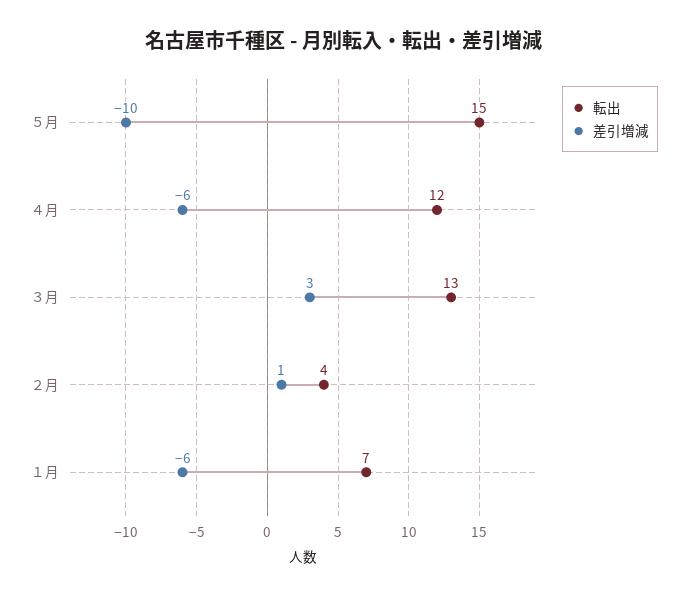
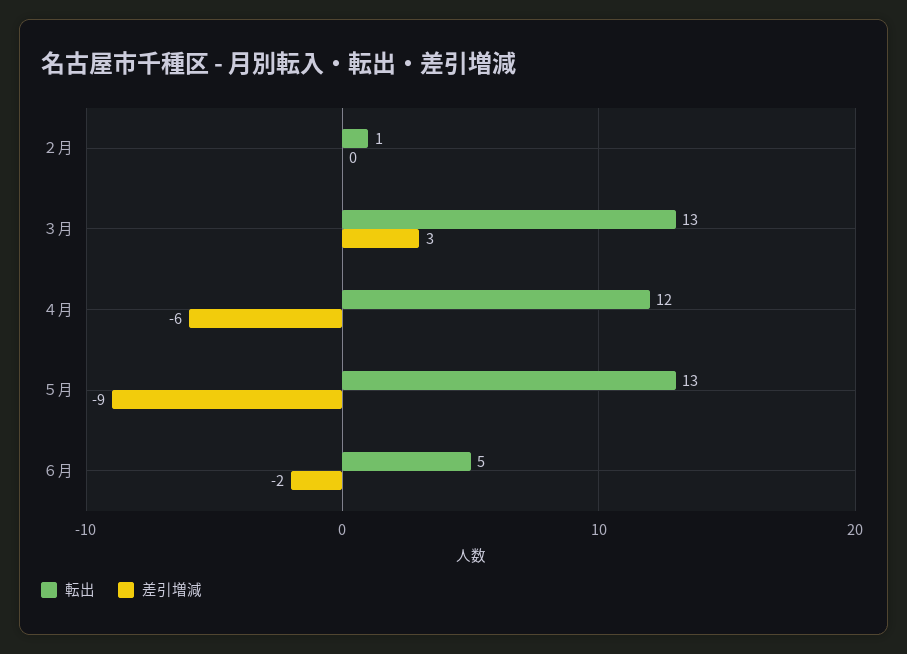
転出, ５月: 15 -> 13
差引増減, ５月: -10 -> -9
転出, ２月: 4 -> 1
差引増減, ２月: 1 -> 0
転出, １月: 7 -> none
差引増減, １月: -6 -> none
転出, ６月: none -> 5
差引増減, ６月: none -> -2

